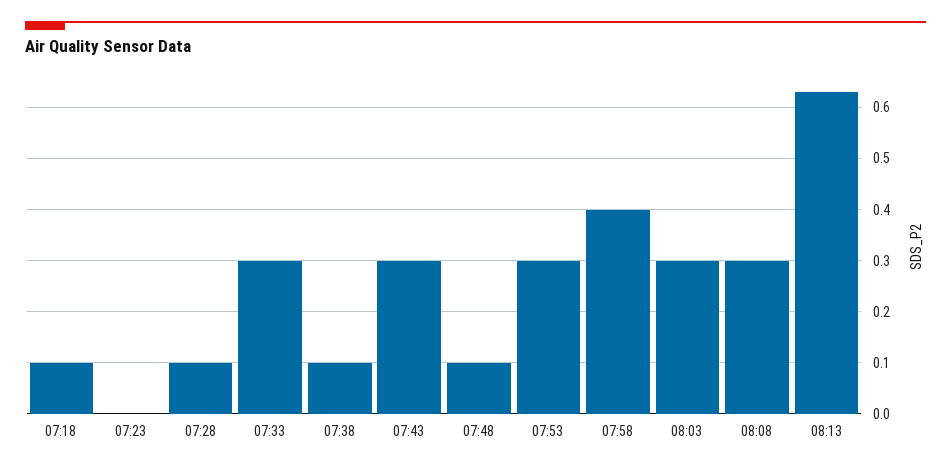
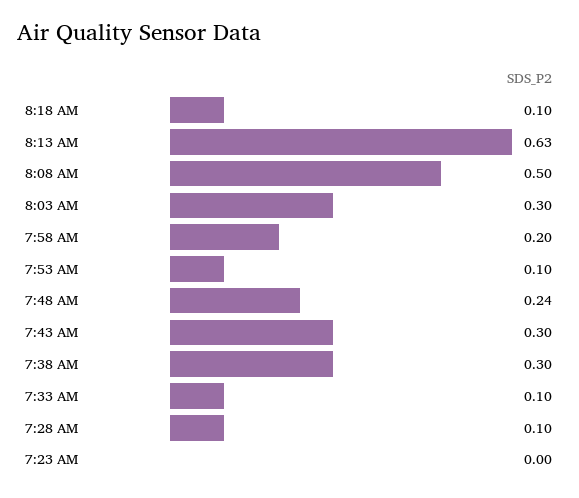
07:18: 0.1 -> none
07:33: 0.3 -> 0.1
07:38: 0.1 -> 0.3
07:48: 0.1 -> 0.24
07:53: 0.3 -> 0.1
07:58: 0.4 -> 0.2
08:08: 0.3 -> 0.5
8:18 AM: none -> 0.1

